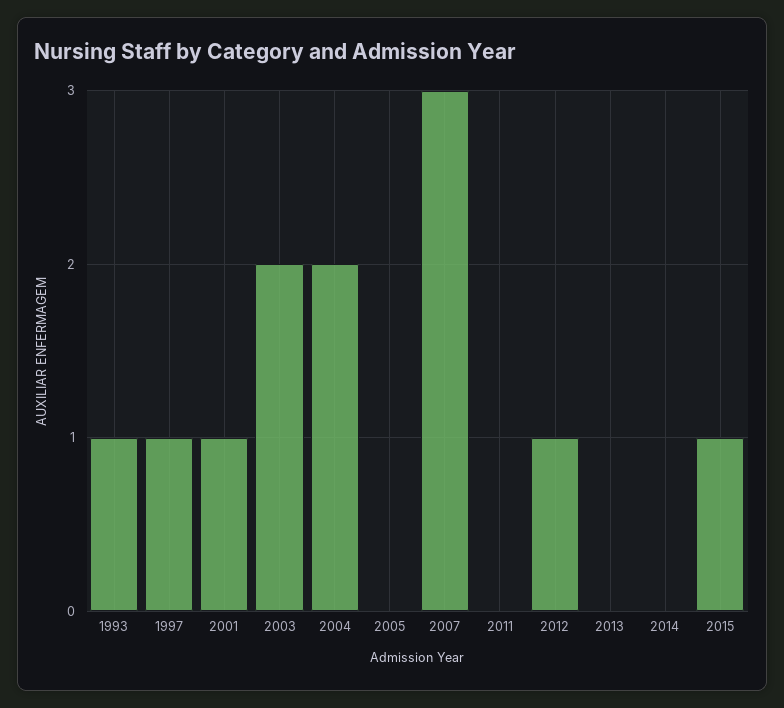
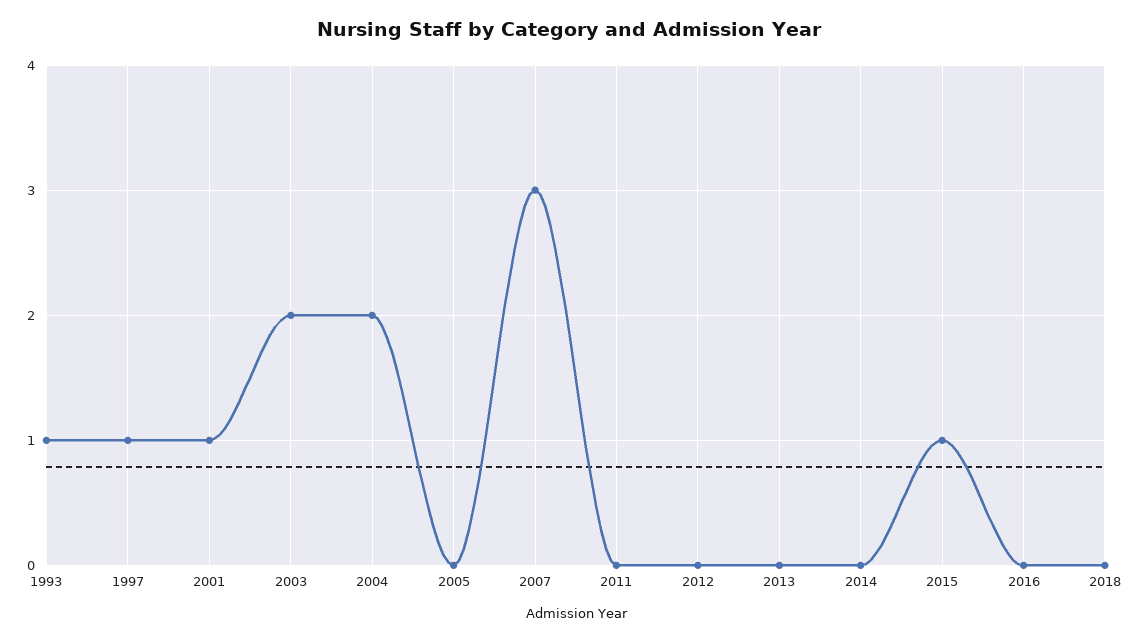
2012: 1 -> 0
2016: none -> 0
2018: none -> 0

